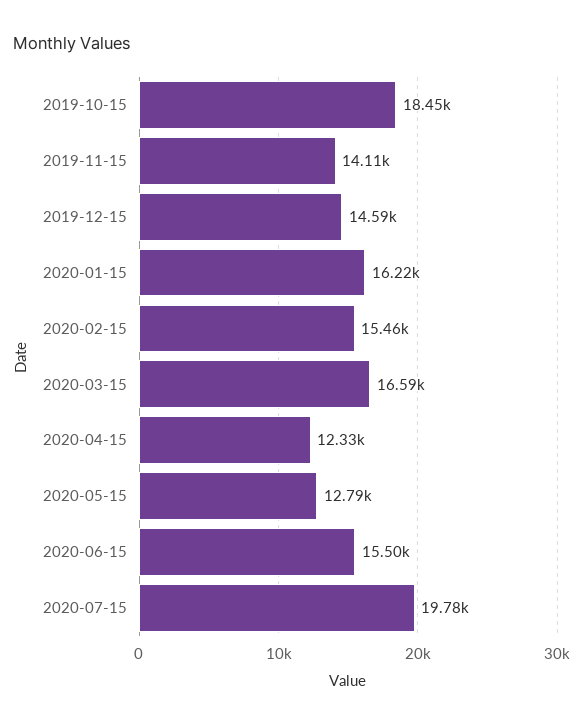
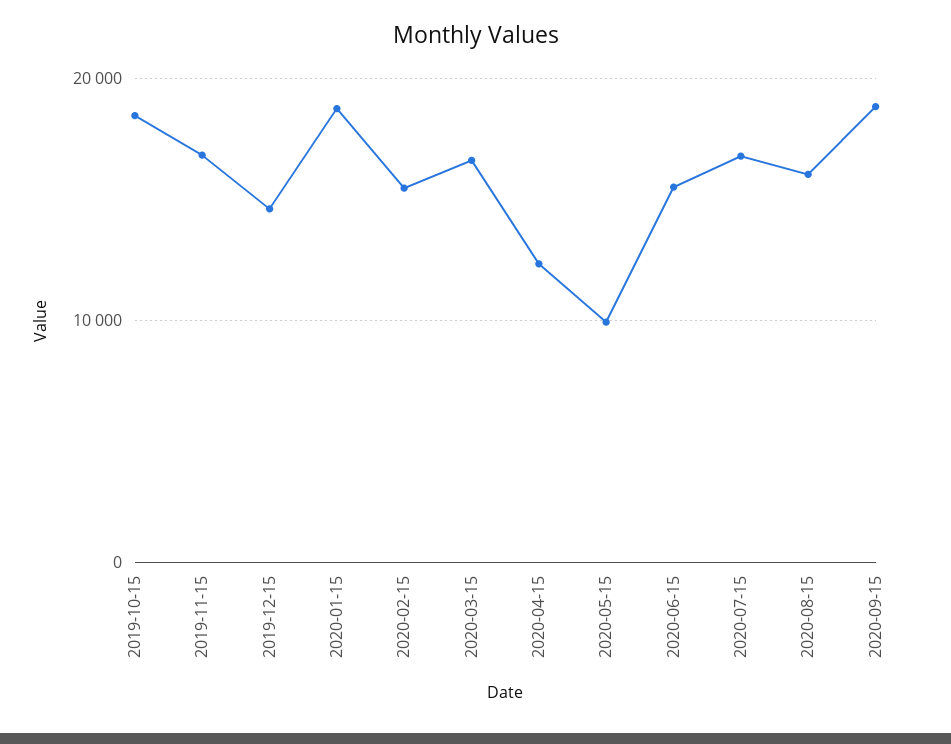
2019-11-15: 14110 -> 17000
2020-01-15: 16220 -> 19000
2020-05-15: 12790 -> 10000
2020-07-15: 19780 -> 17000
2020-08-15: none -> 16000
2020-09-15: none -> 19000

